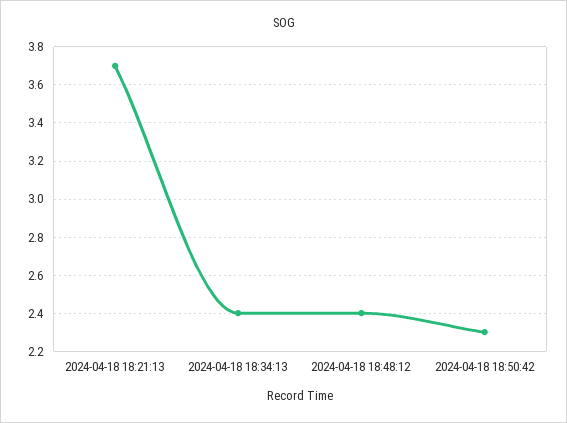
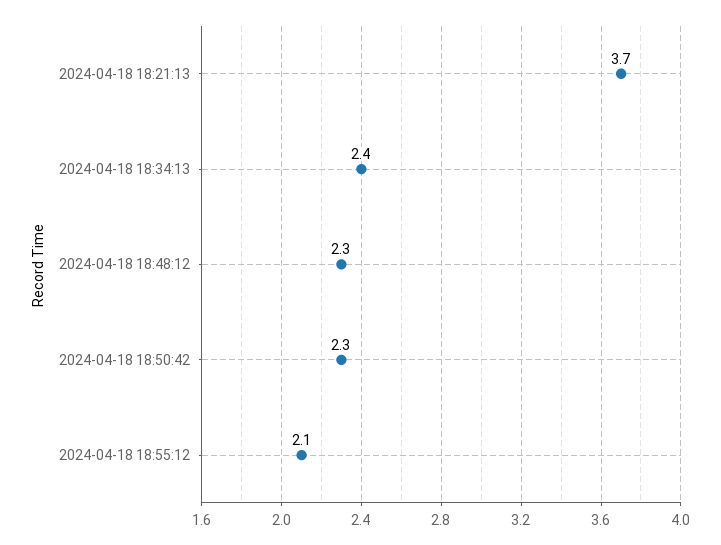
2024-04-18 18:48:12: 2.4 -> 2.3
2024-04-18 18:55:12: none -> 2.1

